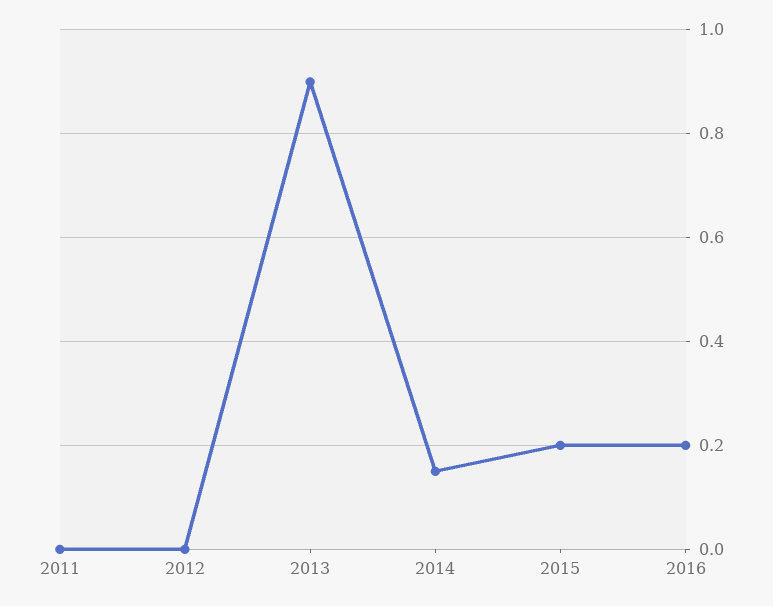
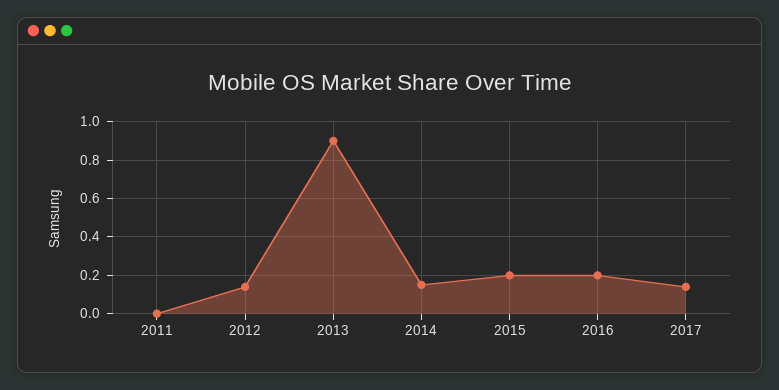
2012: 0 -> 0.15
2017: none -> 0.15

